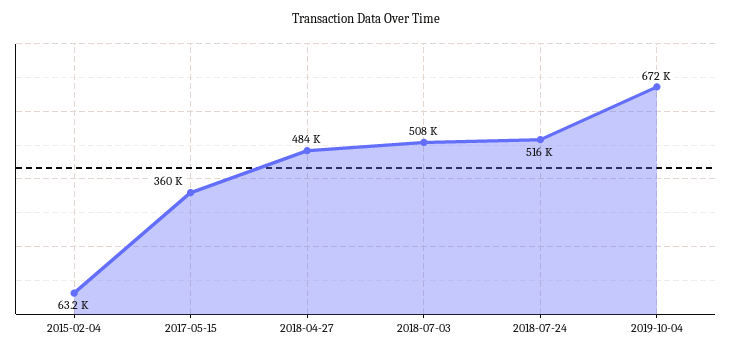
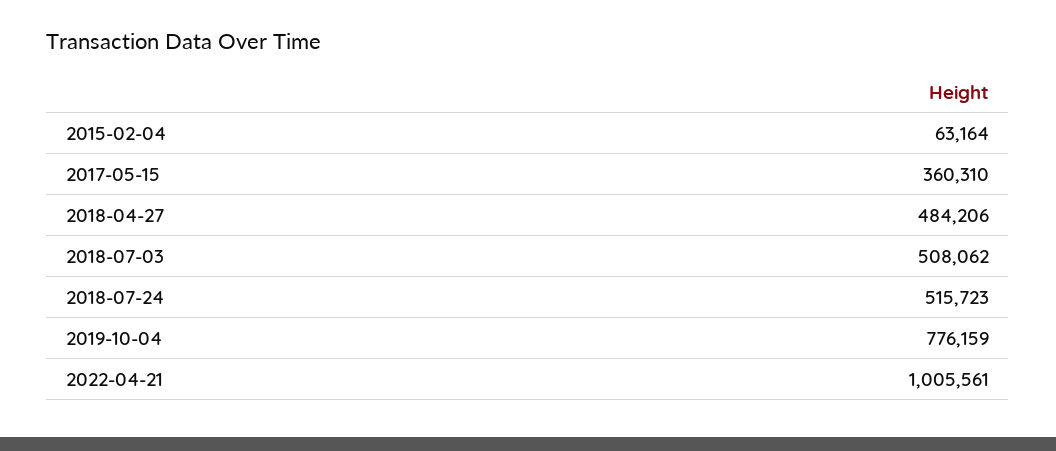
2019-10-04: 672000 -> 776159
2022-04-21: none -> 1005561

